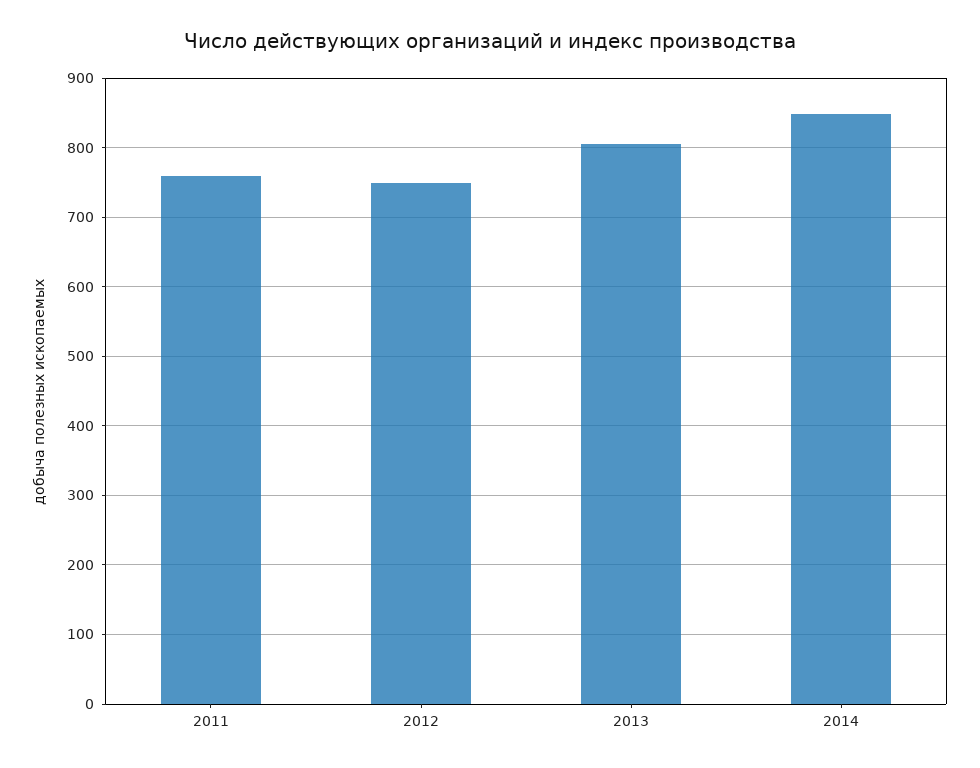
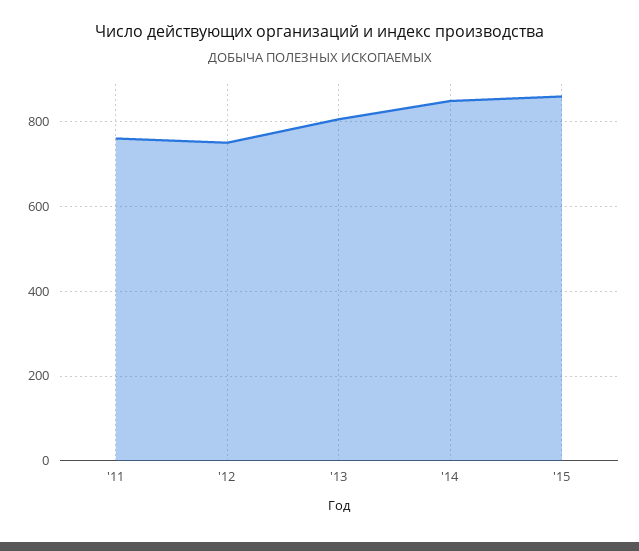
'15: none -> 860

